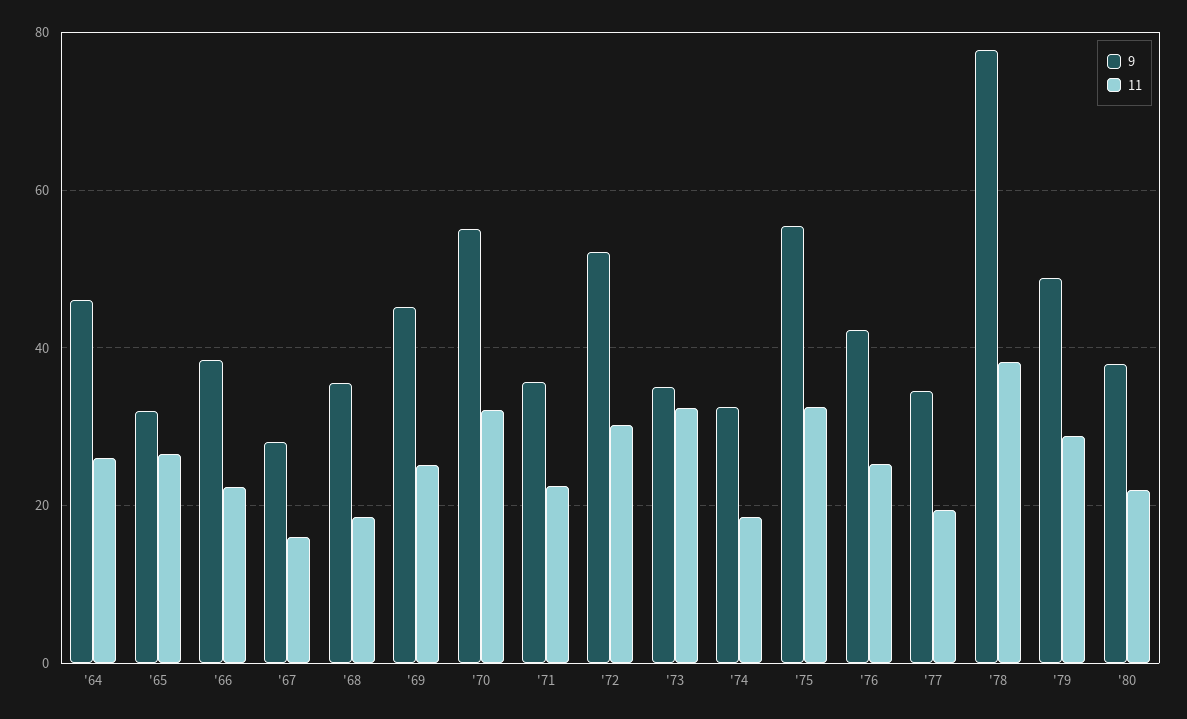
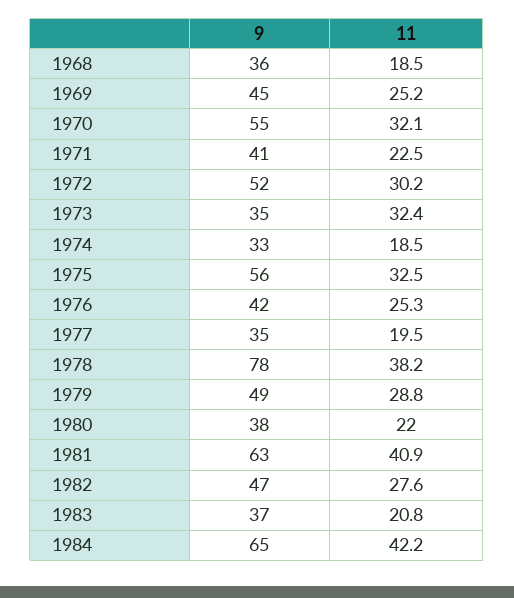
9, '64: 46 -> none
11, '64: 26 -> none
9, '65: 32 -> none
11, '65: 26 -> none
9, '66: 38 -> none
11, '66: 22 -> none
9, '67: 28 -> none
11, '67: 16 -> none
9, '71: 36 -> 41
9, 1981: none -> 63
11, 1981: none -> 40.9
9, 1982: none -> 47
11, 1982: none -> 27.6
9, 1983: none -> 37
11, 1983: none -> 20.8
9, 1984: none -> 65
11, 1984: none -> 42.2

